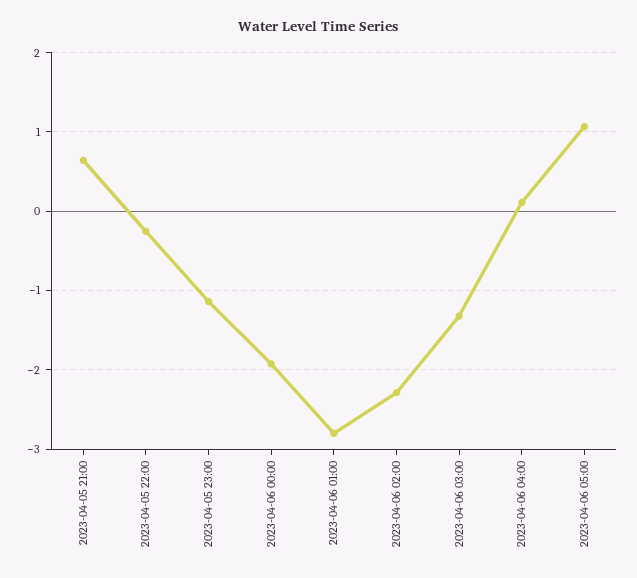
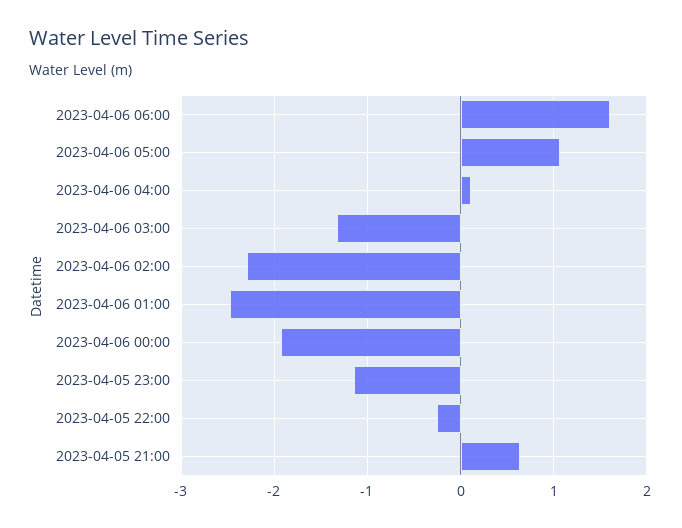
2023-04-06 01:00: -2.8 -> -2.5
2023-04-06 06:00: none -> 1.6

